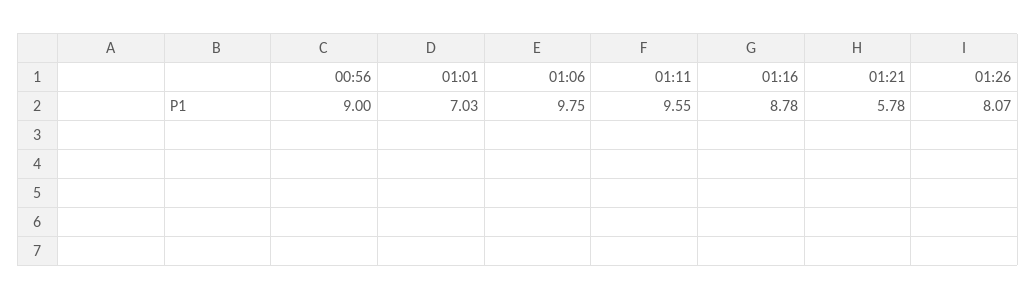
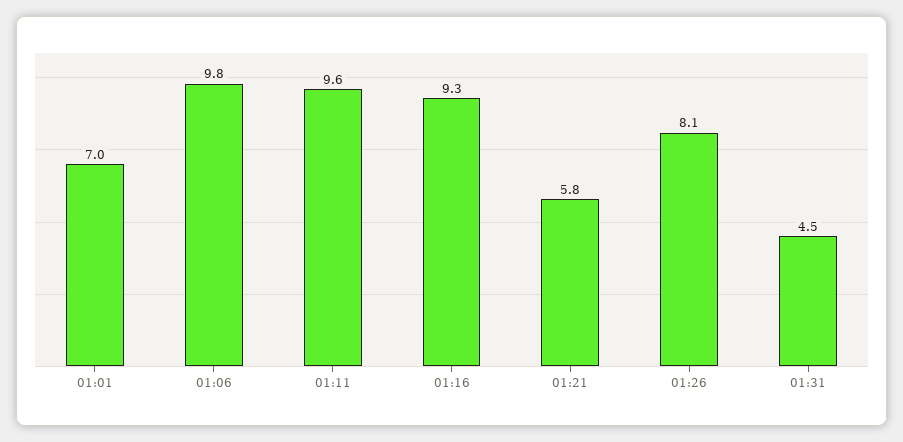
00:56: 9 -> none
01:16: 8.78 -> 9.3
01:31: none -> 4.5

